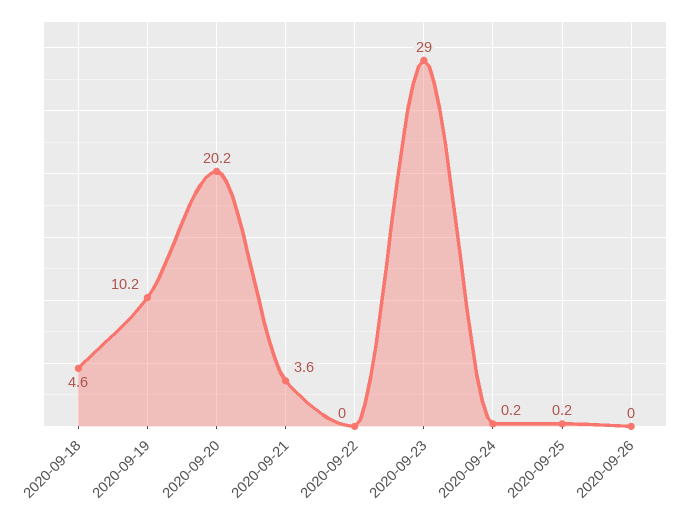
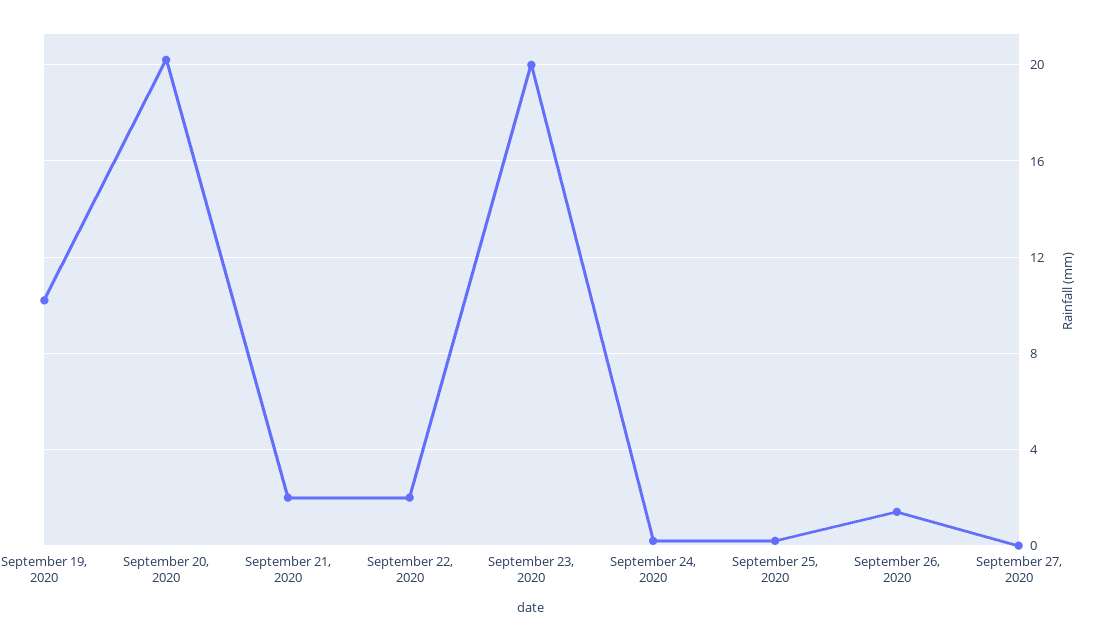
2020-09-18: 4.6 -> none
2020-09-21: 3.6 -> 2
2020-09-22: 0 -> 2
2020-09-23: 29 -> 20
2020-09-26: 0 -> 1.5
September 27, 2020: none -> 0

